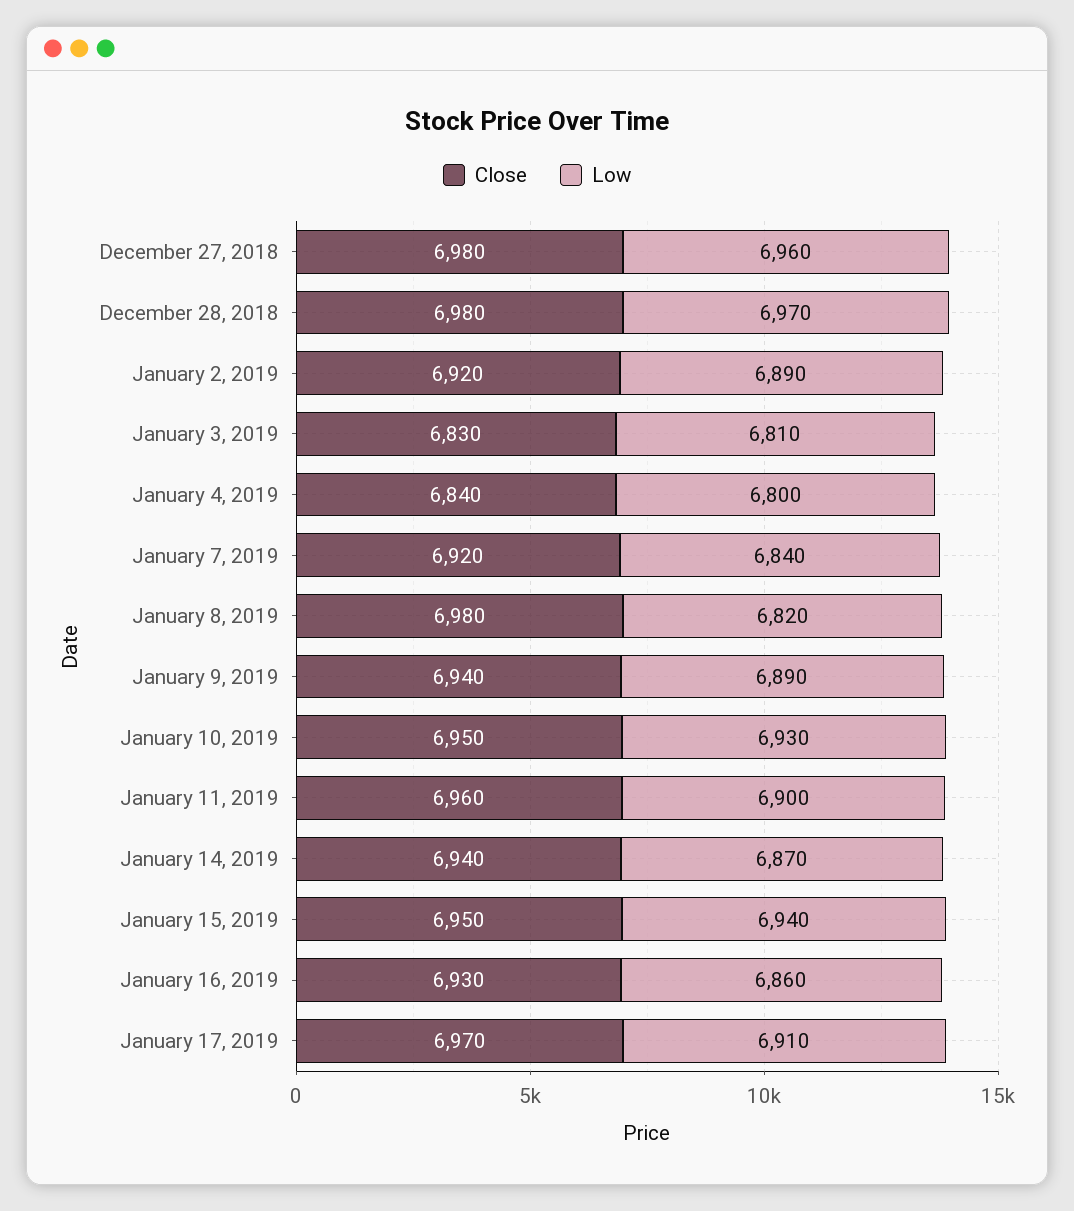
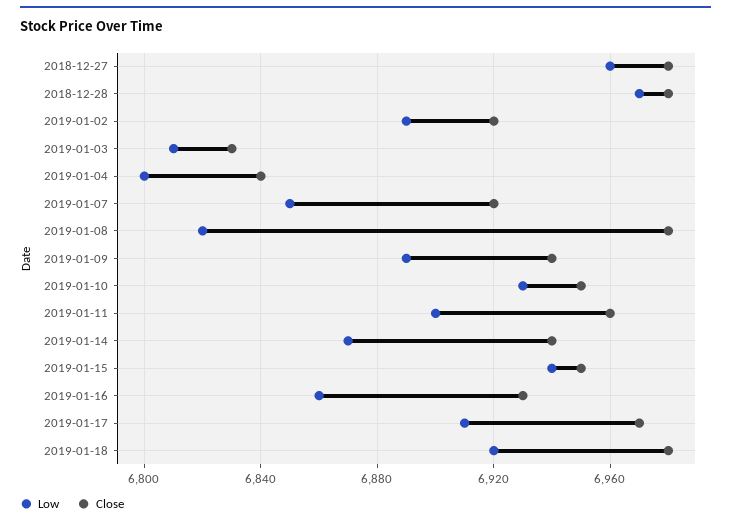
Low, January 7, 2019: 6840 -> 6850
Low, 2019-01-18: none -> 6920
Close, 2019-01-18: none -> 6980

